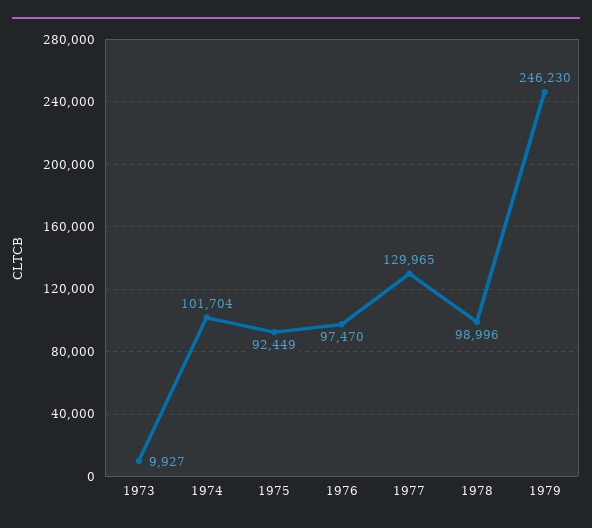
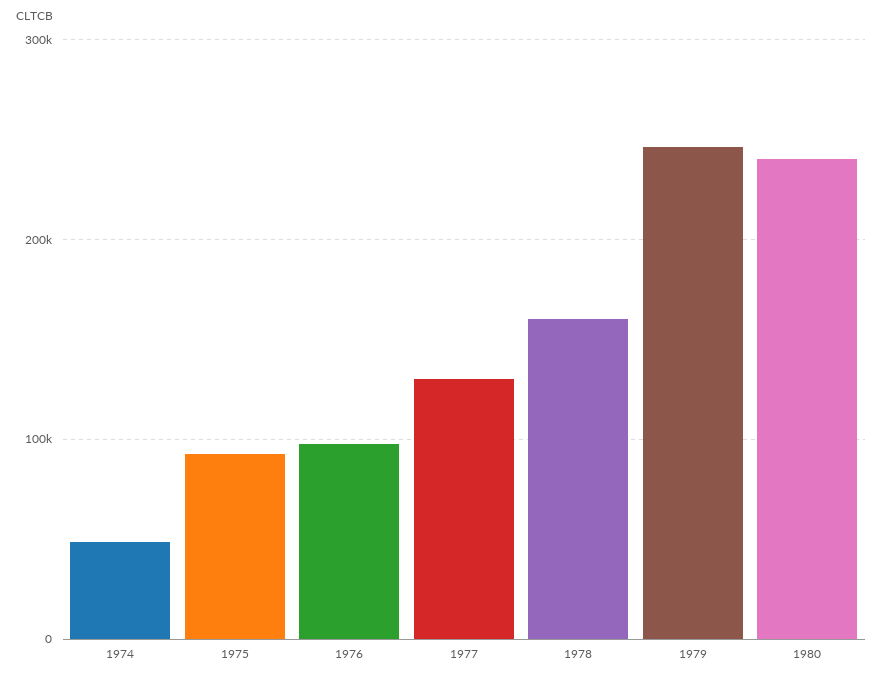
1973: 9927 -> none
1974: 101704 -> 50000
1978: 98996 -> 160000
1980: none -> 240000

